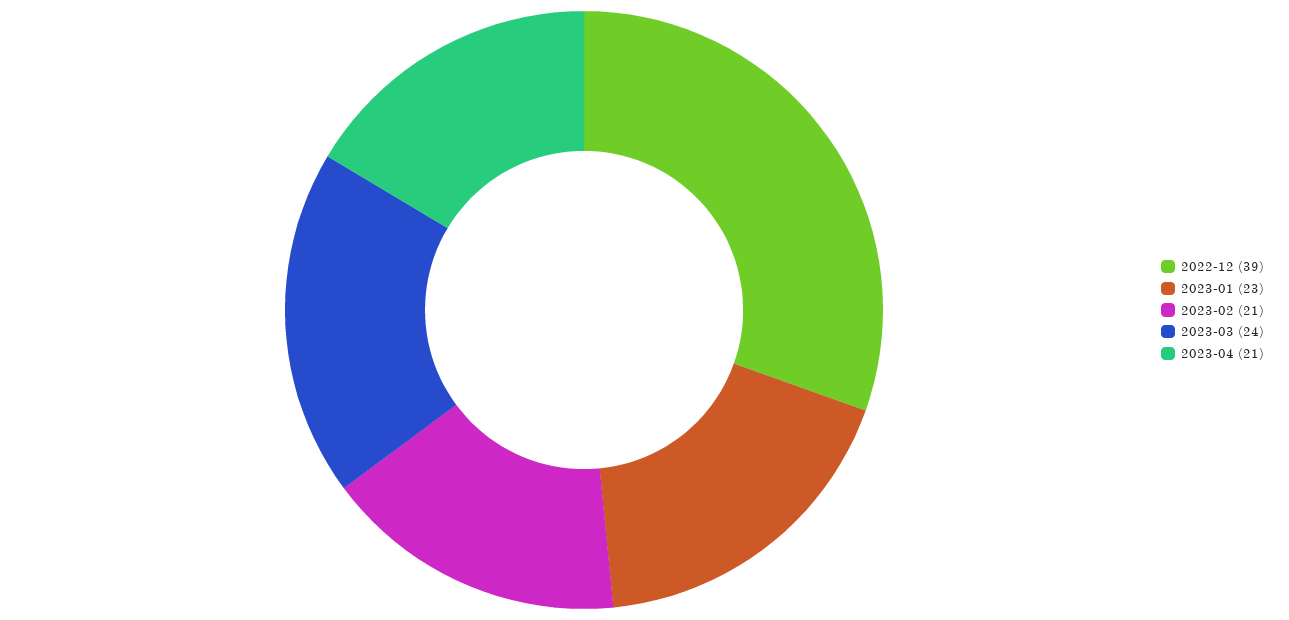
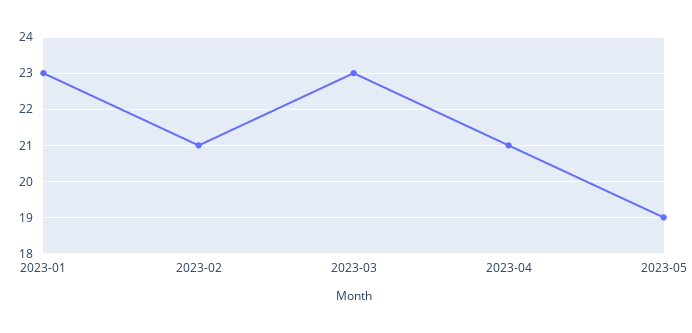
2022-12: 39 -> none
2023-03: 24 -> 23
2023-05: none -> 19

